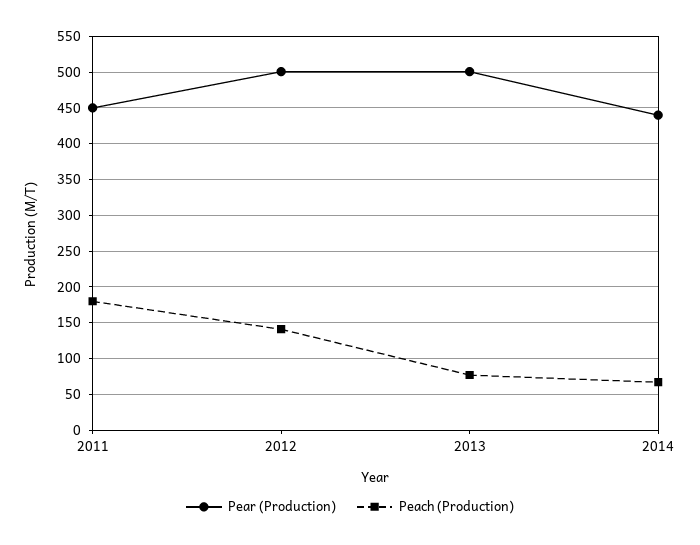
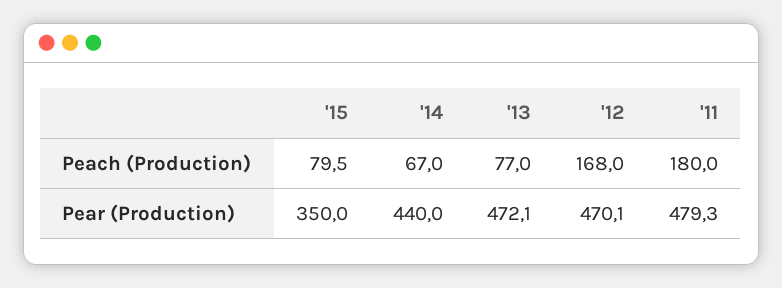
Pear (Production), 2011: 450 -> 479.3
Pear (Production), 2012: 500 -> 470.1
Peach (Production), 2012: 140 -> 168
Pear (Production), 2013: 500 -> 472.1
Peach (Production), '15: none -> 79.5
Pear (Production), '15: none -> 350

